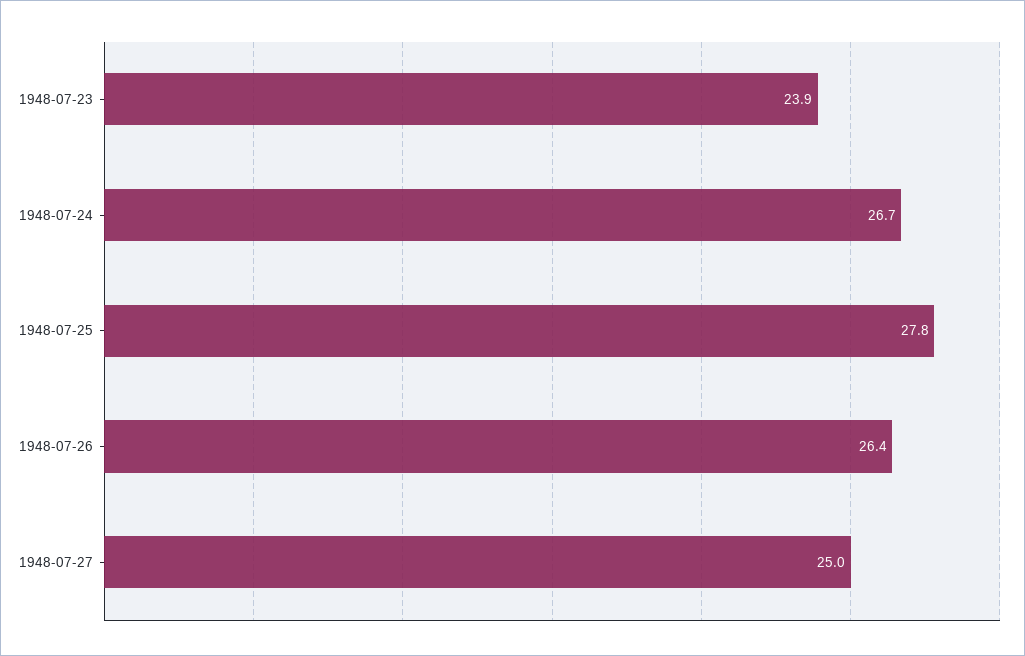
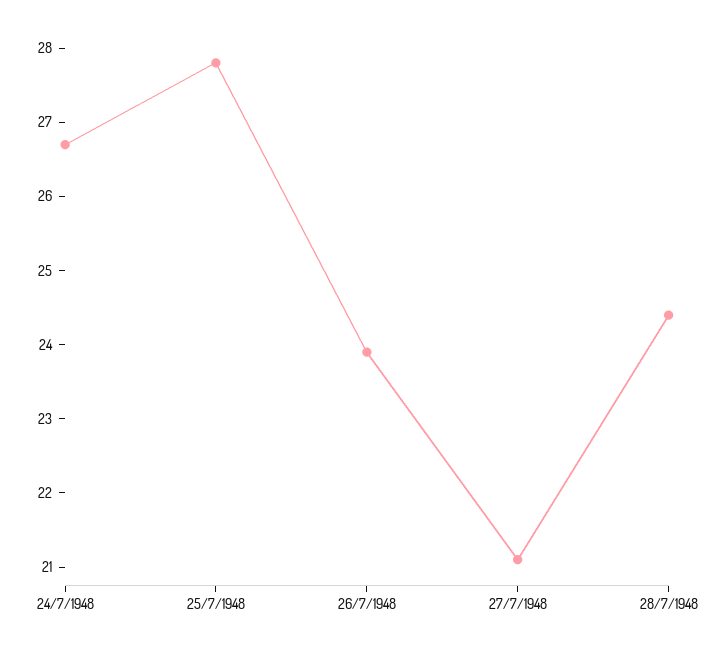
1948-07-23: 23.9 -> none
1948-07-26: 26.4 -> 24
1948-07-27: 25 -> 21
28/7/1948: none -> 24.5

